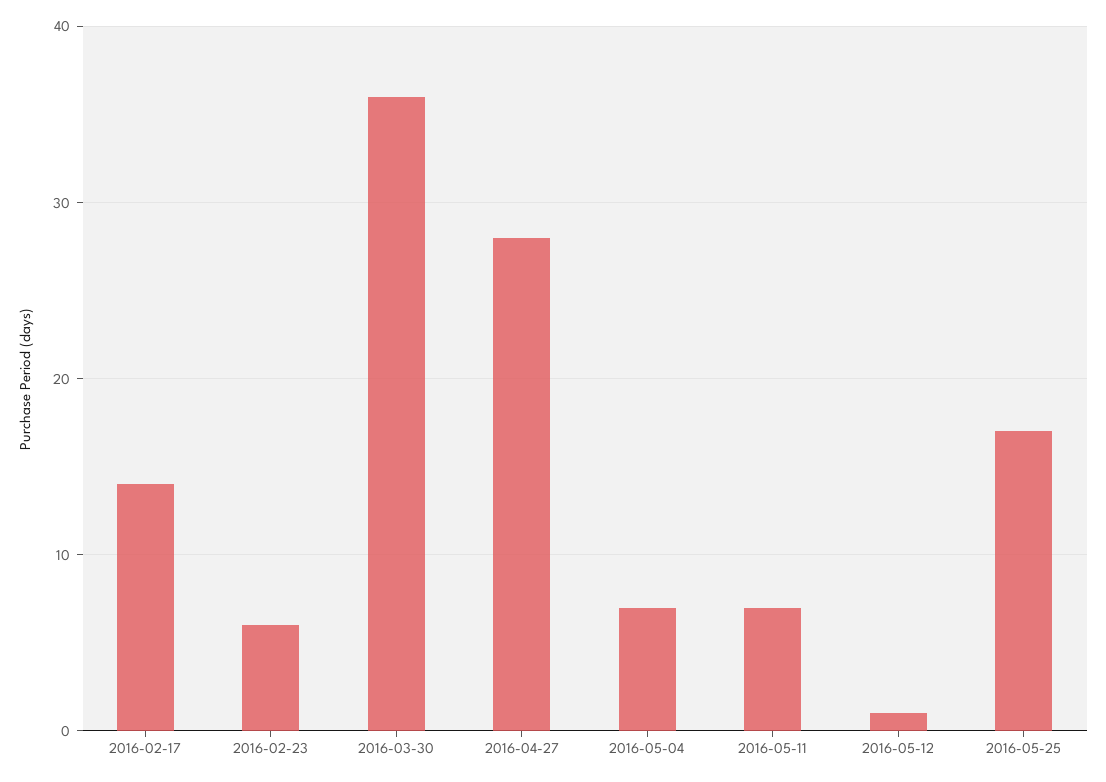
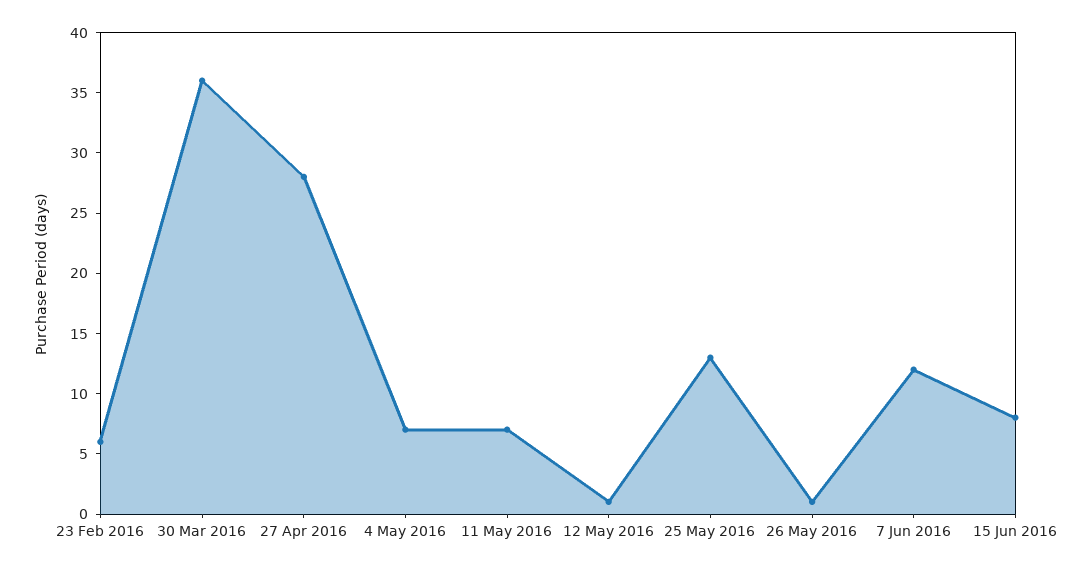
2016-02-17: 14 -> none
2016-05-25: 17 -> 13
26 May 2016: none -> 1
7 Jun 2016: none -> 12
15 Jun 2016: none -> 8

